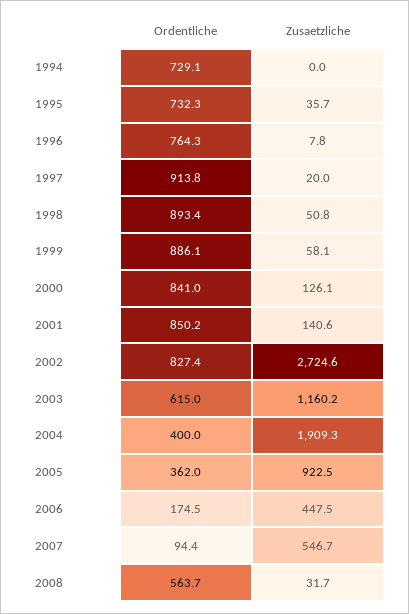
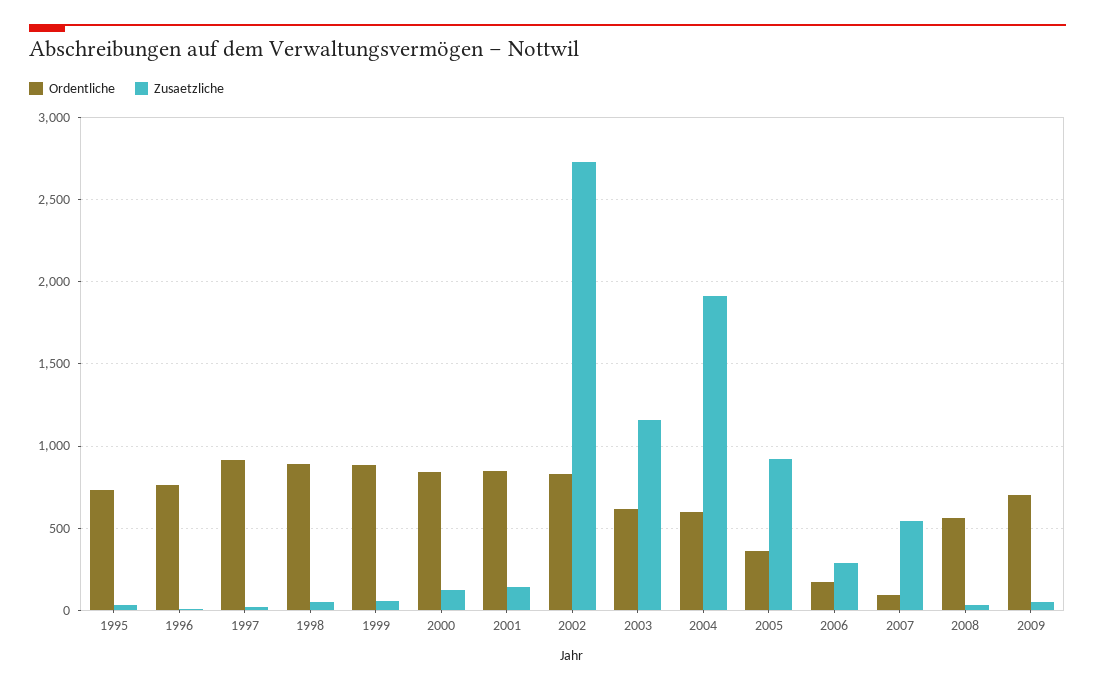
Ordentliche, 1994: 729.1 -> none
Zusaetzliche, 1994: 0 -> none
Ordentliche, 2004: 400 -> 600
Zusaetzliche, 2006: 447.5 -> 300
Ordentliche, 2009: none -> 700
Zusaetzliche, 2009: none -> 50

